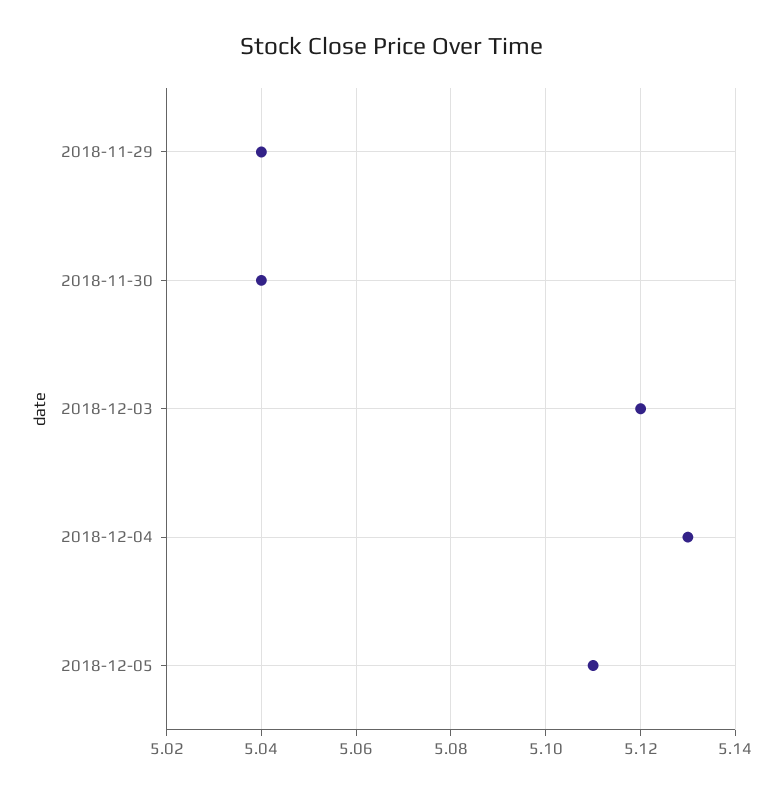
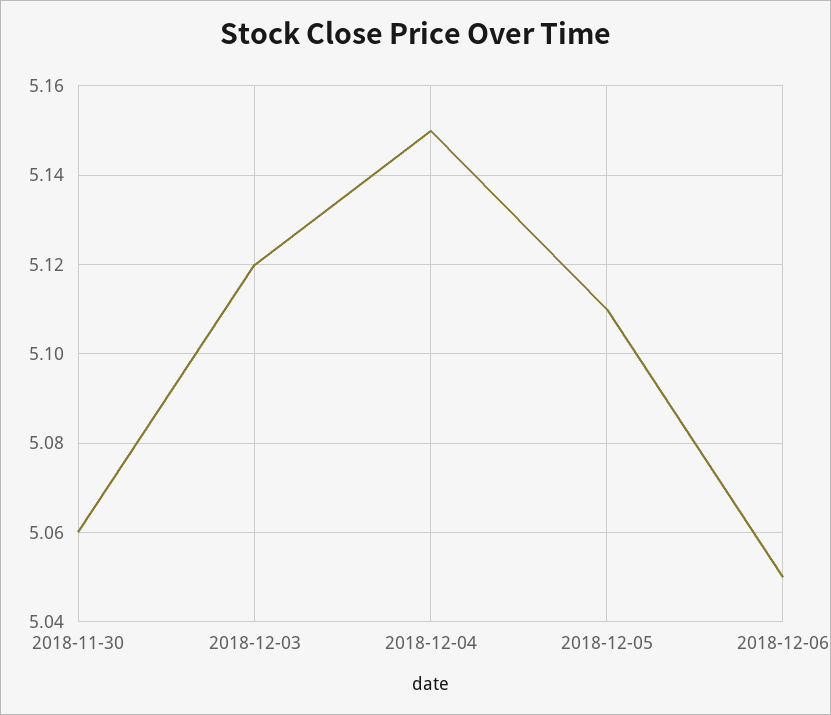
2018-11-29: 5.04 -> none
2018-11-30: 5.04 -> 5.06
2018-12-04: 5.13 -> 5.15
2018-12-06: none -> 5.05

